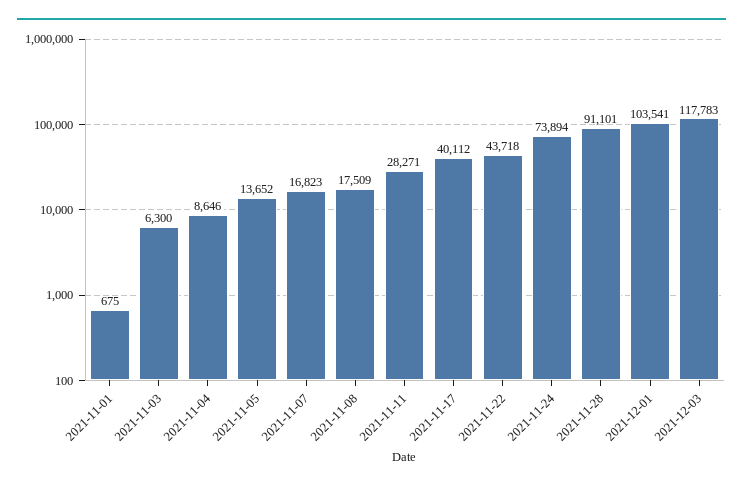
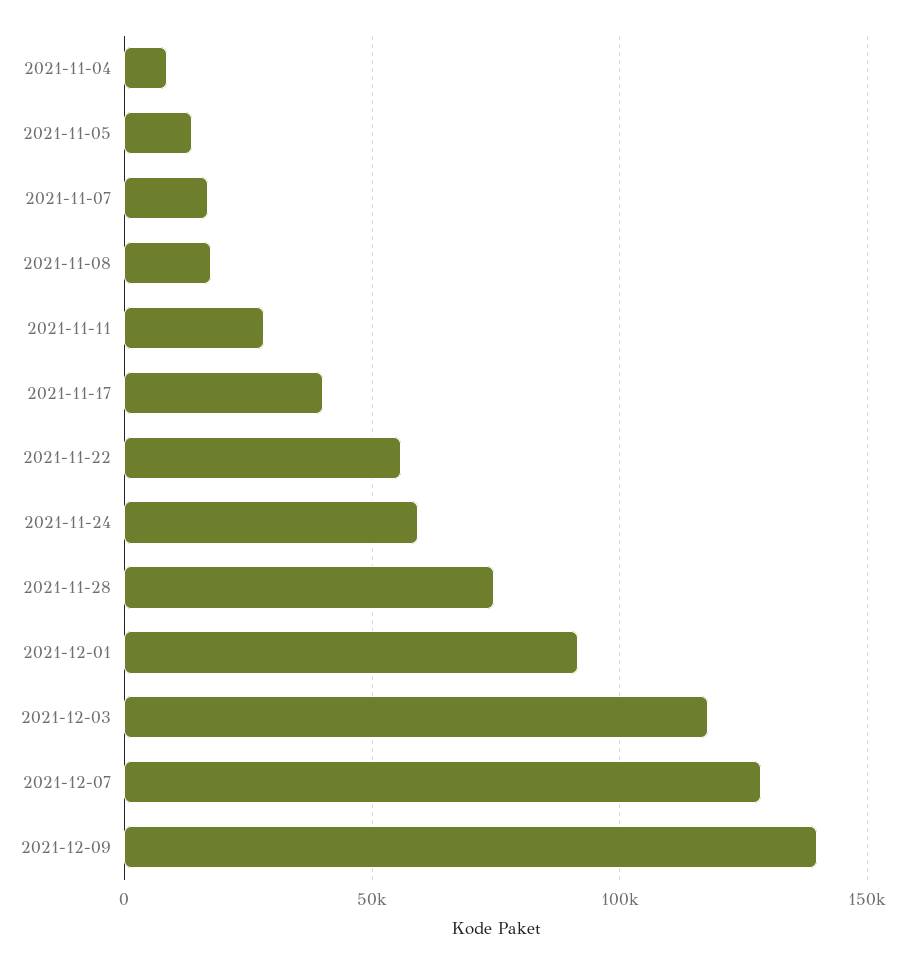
2021-11-01: 675 -> none
2021-11-03: 6300 -> none
2021-11-22: 43718 -> 55000
2021-11-24: 73894 -> 60000
2021-11-28: 91101 -> 75000
2021-12-01: 103541 -> 90000
2021-12-07: none -> 130000
2021-12-09: none -> 140000

